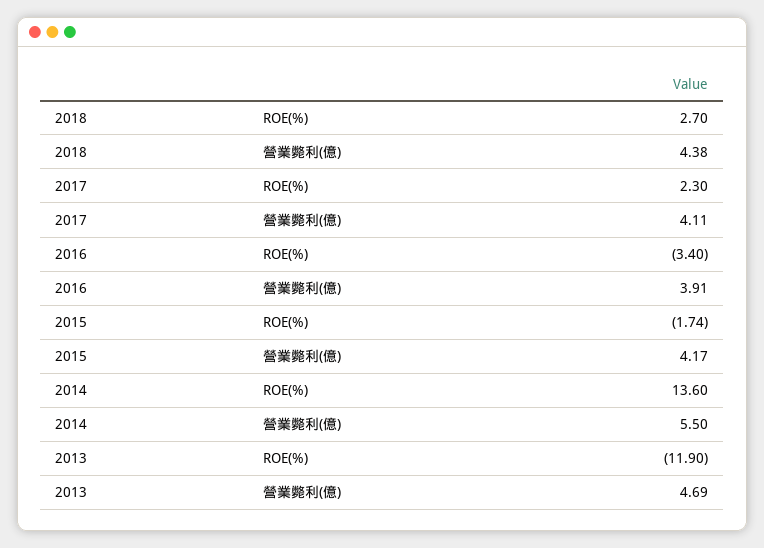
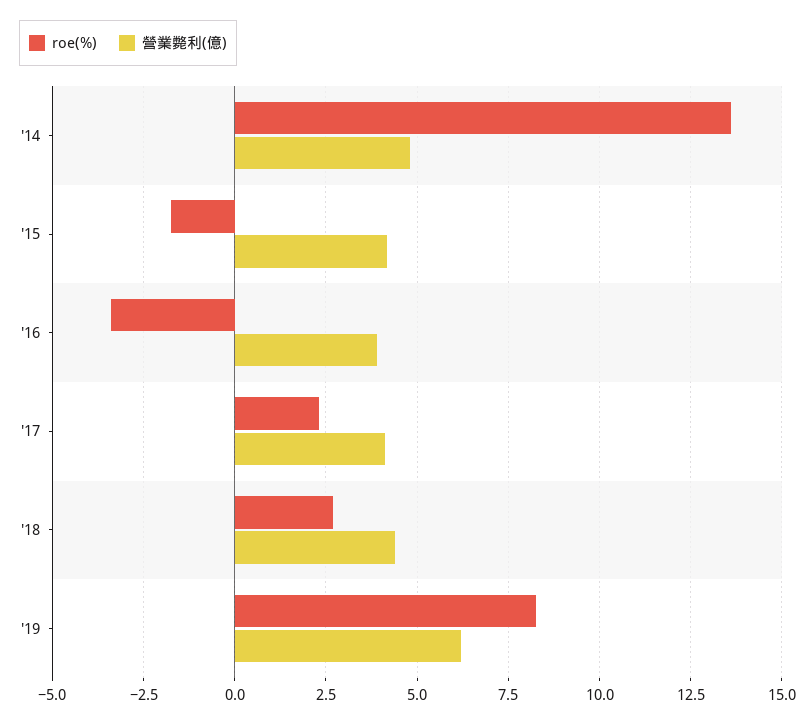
營業斃利(億), 2014: 5.5 -> 4.75
ROE(%), 2013: -11.9 -> none
營業斃利(億), 2013: 4.69 -> none
ROE(%), '19: none -> 8.25
營業斃利(億), '19: none -> 6.25

